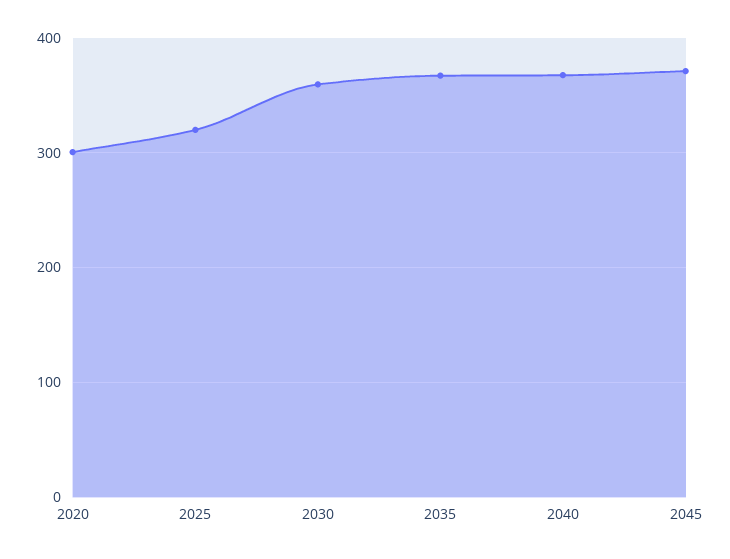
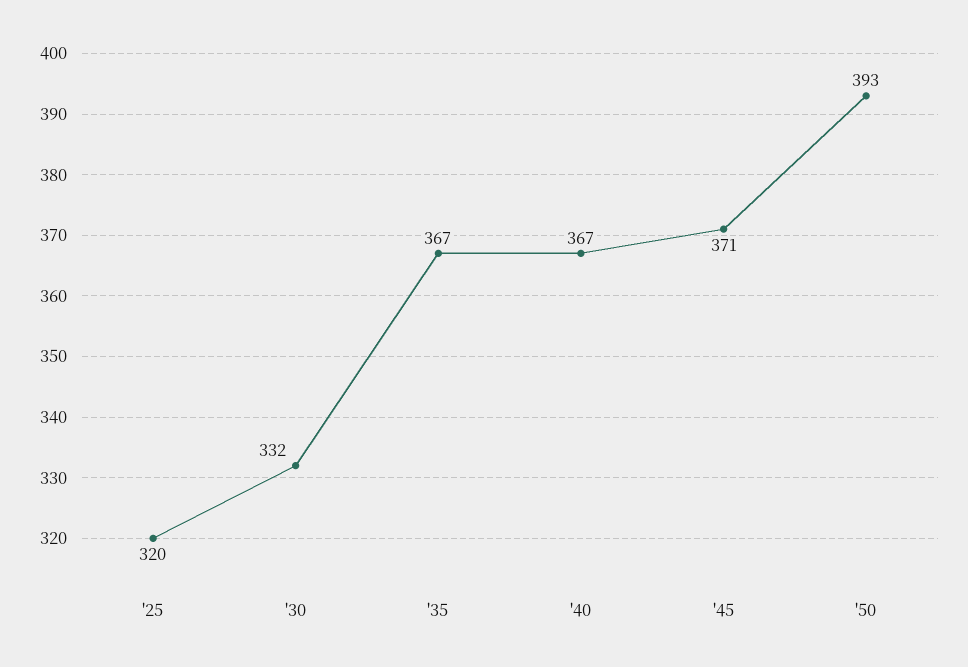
2020: 300 -> none
2030: 360 -> 332
'50: none -> 393

